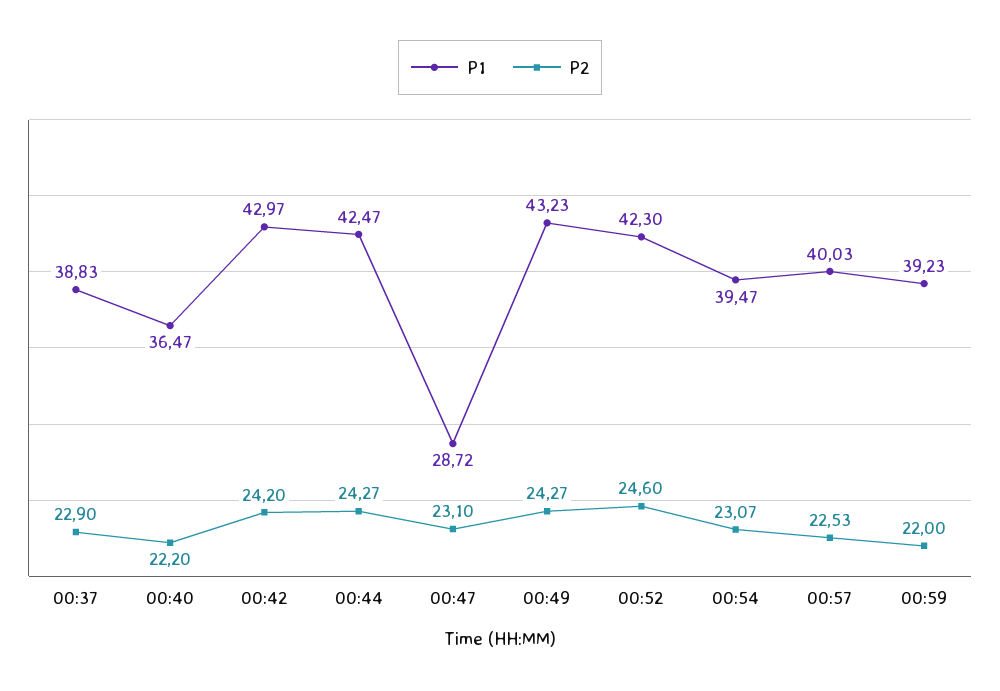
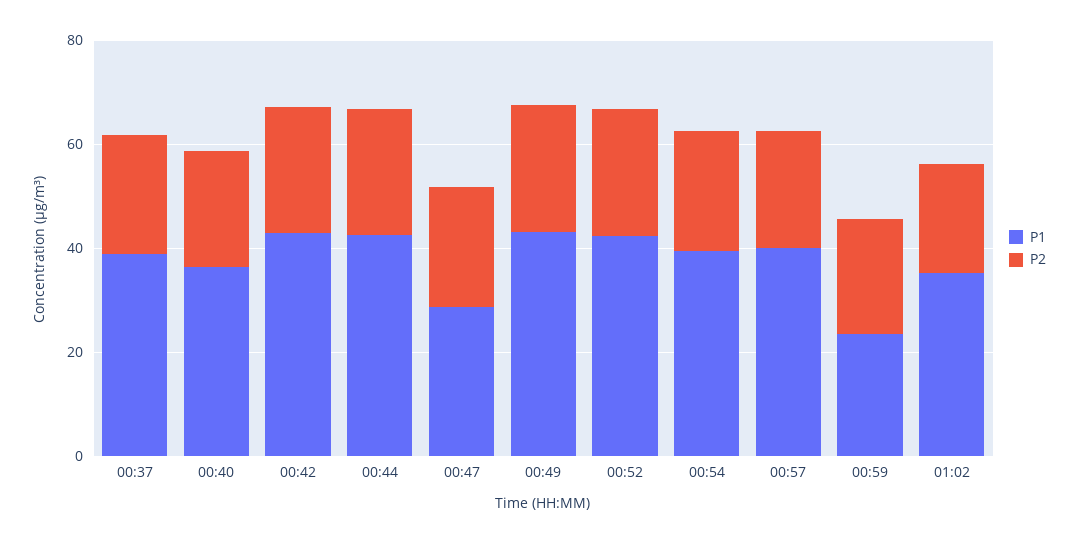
P1, 00:59: 39.23 -> 25
P1, 01:02: none -> 35
P2, 01:02: none -> 20

